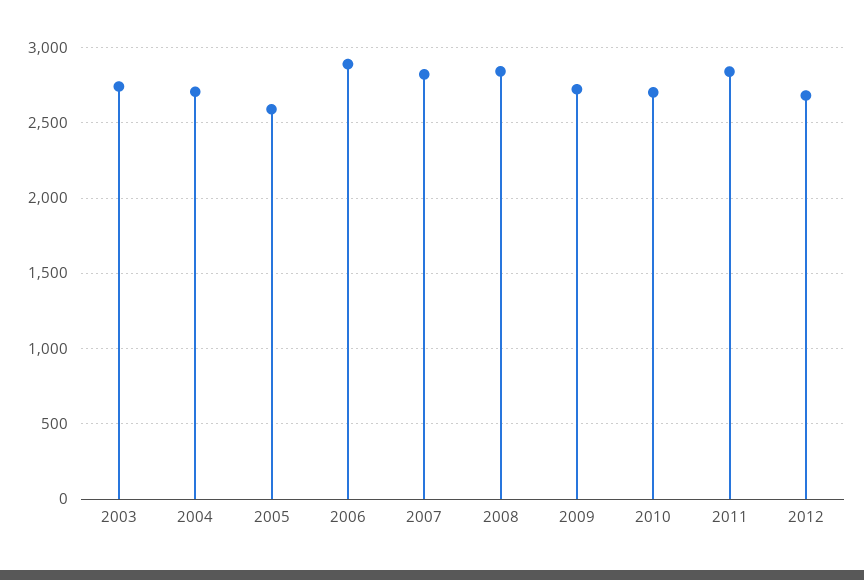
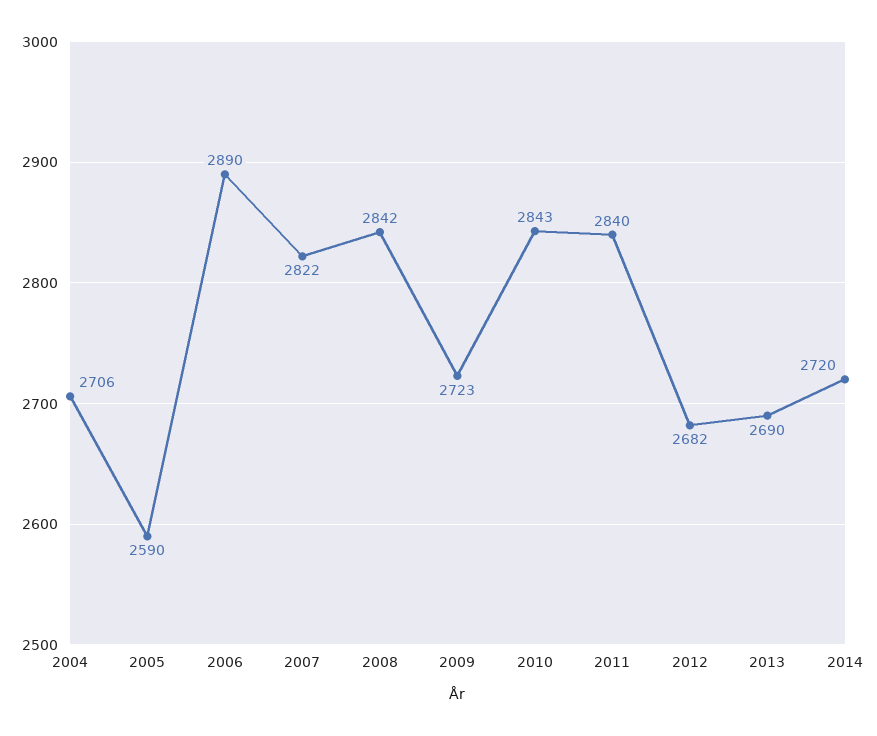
2003: 2750 -> none
2010: 2700 -> 2843
2013: none -> 2690
2014: none -> 2720

